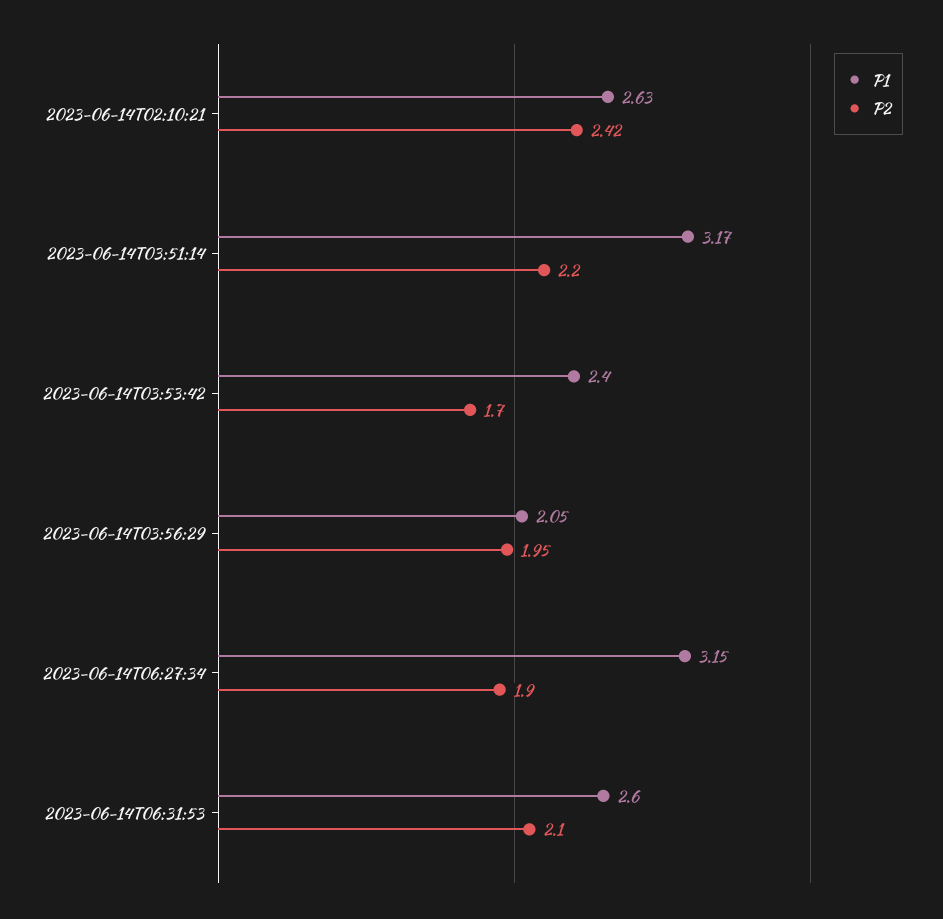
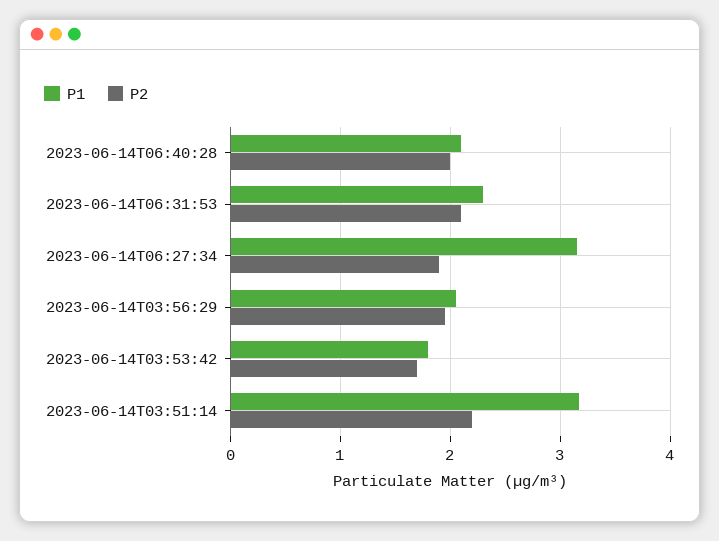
P1, 2023-06-14T02:10:21: 2.63 -> none
P2, 2023-06-14T02:10:21: 2.42 -> none
P1, 2023-06-14T03:53:42: 2.4 -> 1.8
P1, 2023-06-14T06:31:53: 2.6 -> 2.3
P1, 2023-06-14T06:40:28: none -> 2.1
P2, 2023-06-14T06:40:28: none -> 2

